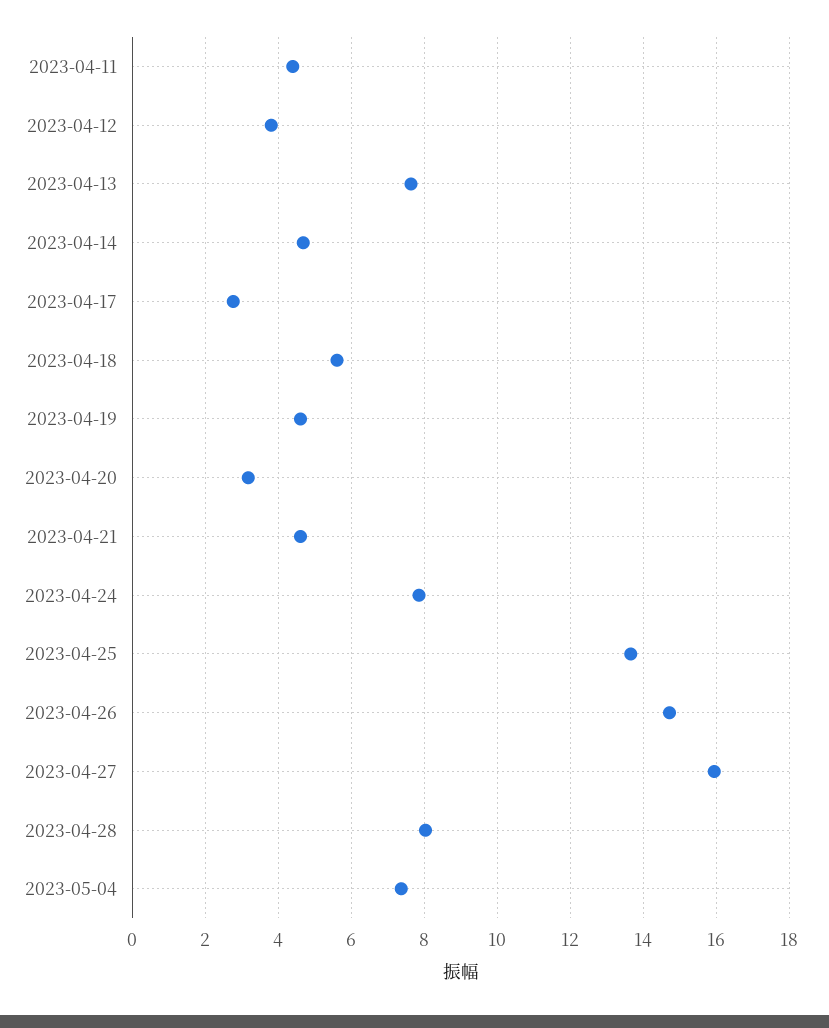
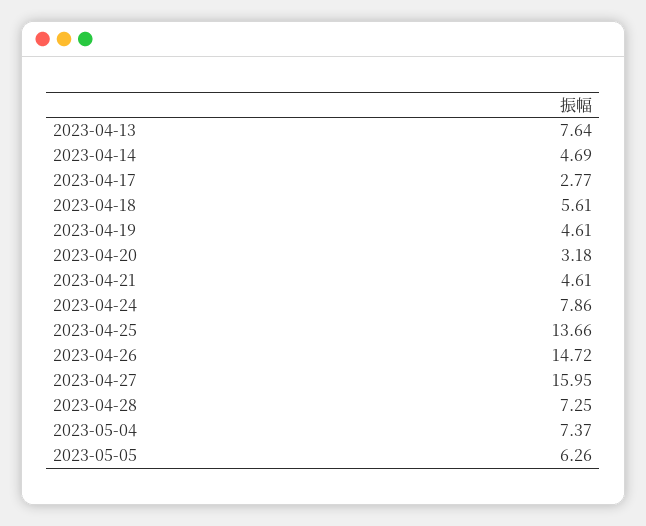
2023-04-11: 4.4 -> none
2023-04-12: 3.8 -> none
2023-04-28: 8 -> 7.25
2023-05-05: none -> 6.26

